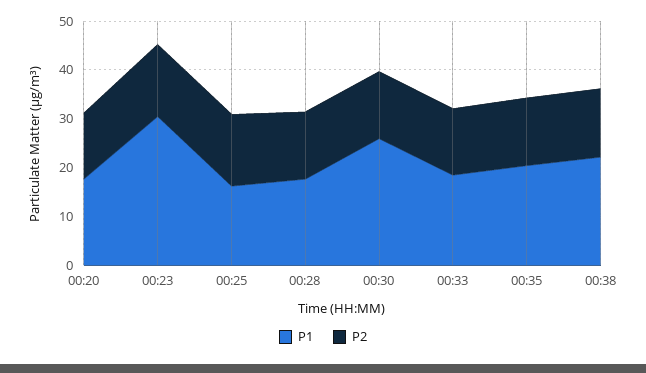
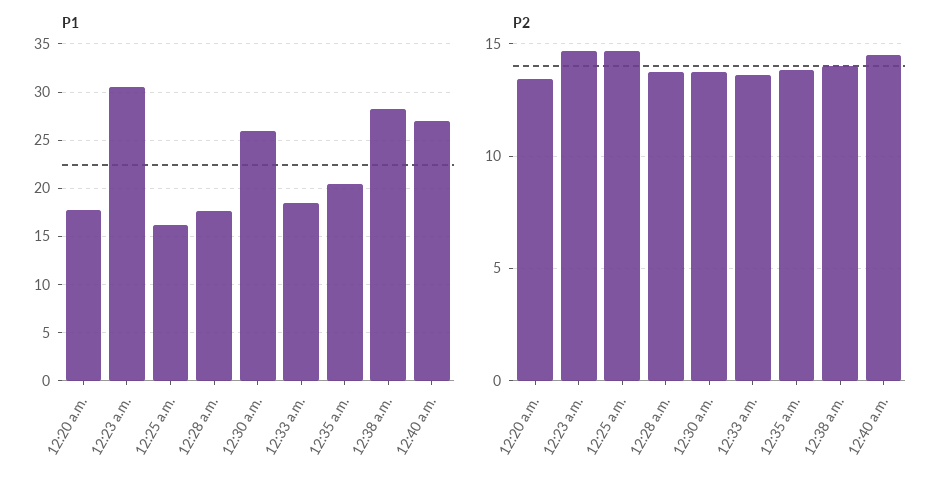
P1, 00:38: 22 -> 28
P1, 12:40 a.m.: none -> 27
P2, 12:40 a.m.: none -> 14.5

